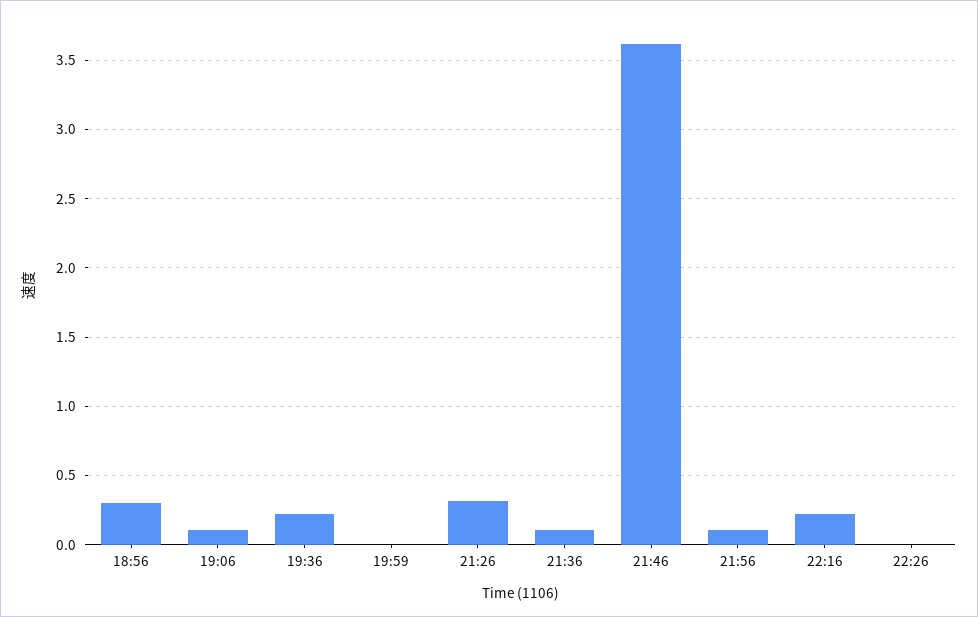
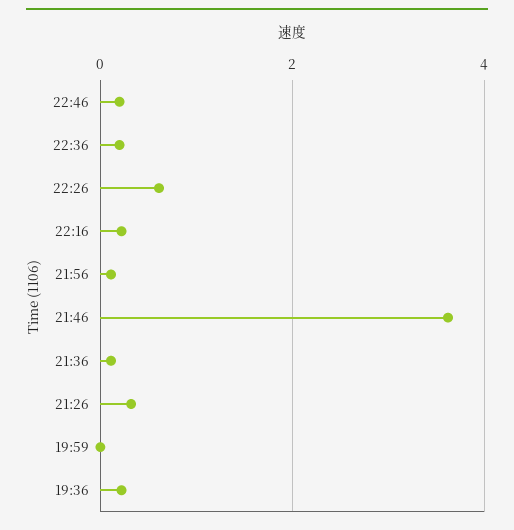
18:56: 0.3 -> none
19:06: 0.1 -> none
22:26: 0 -> 0.6
22:46: none -> 0.2
22:36: none -> 0.2

